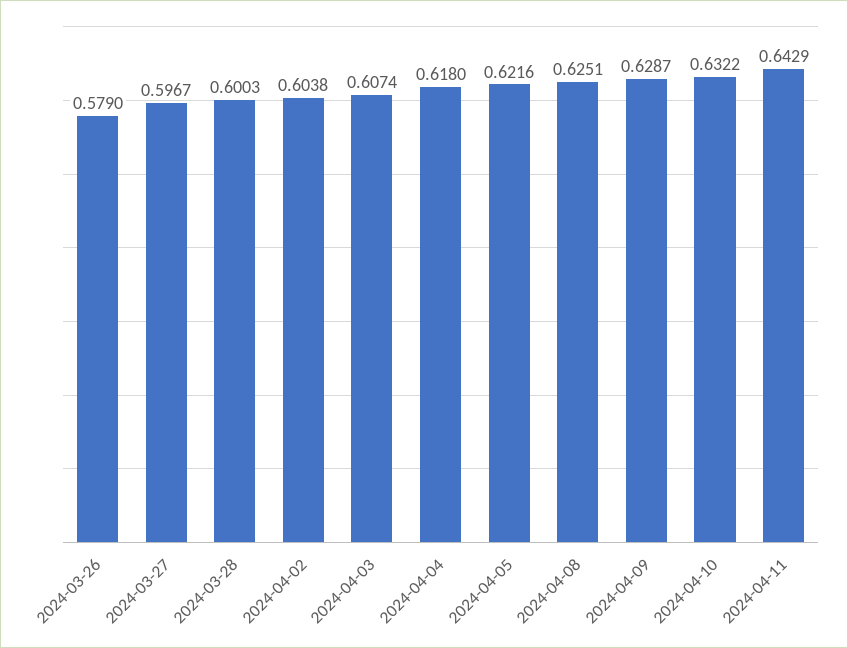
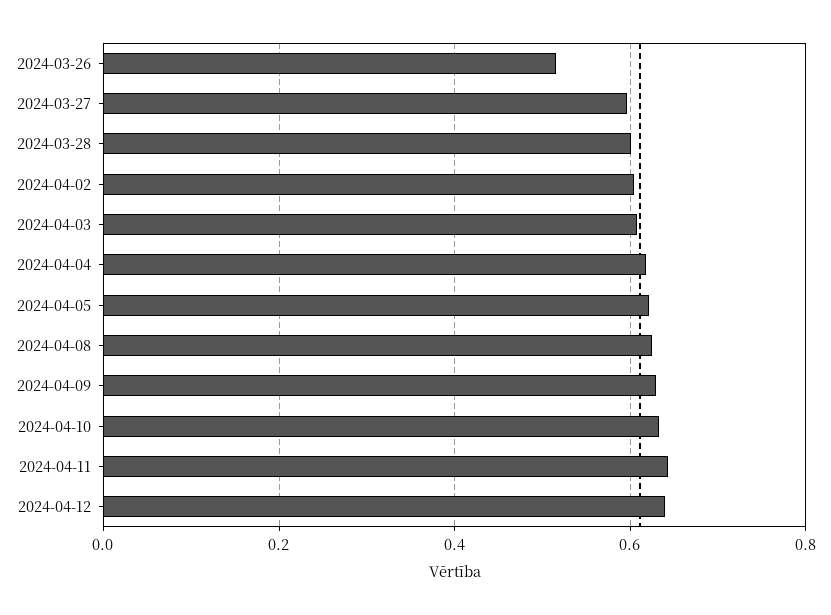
2024-03-26: 0.579 -> 0.52
2024-04-12: none -> 0.64

